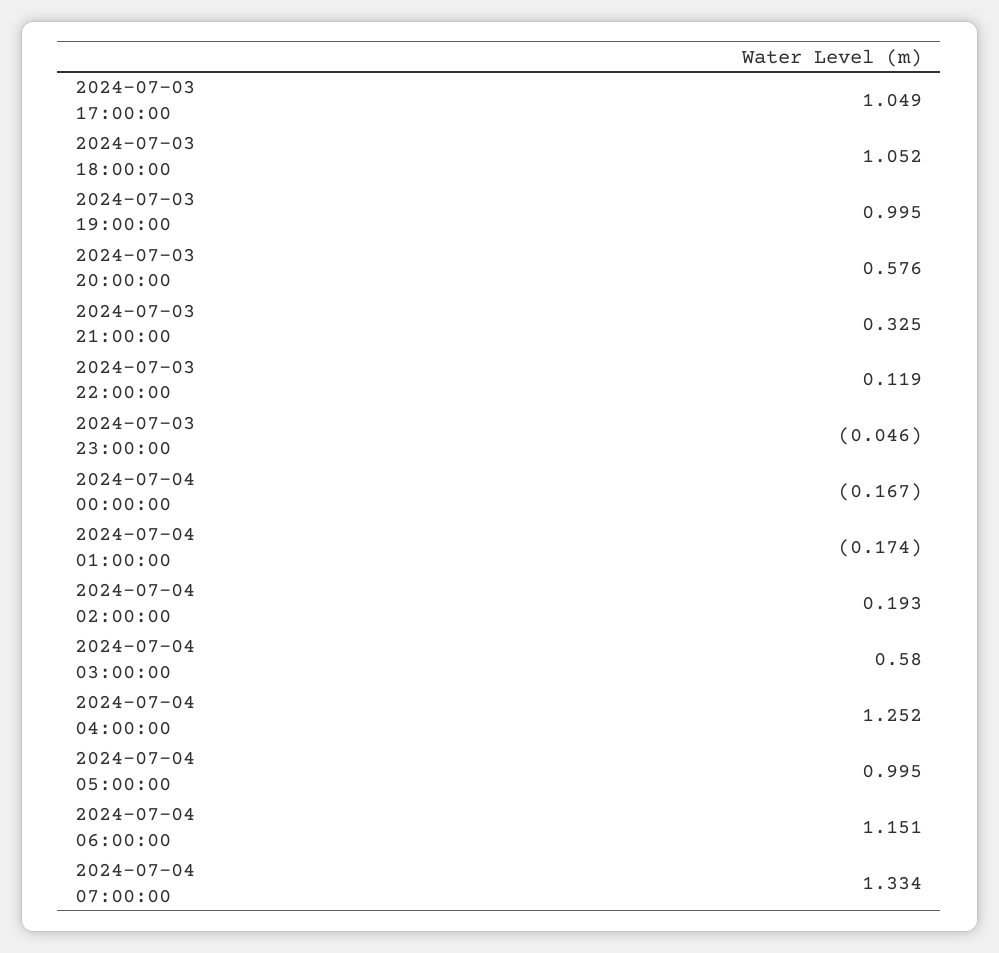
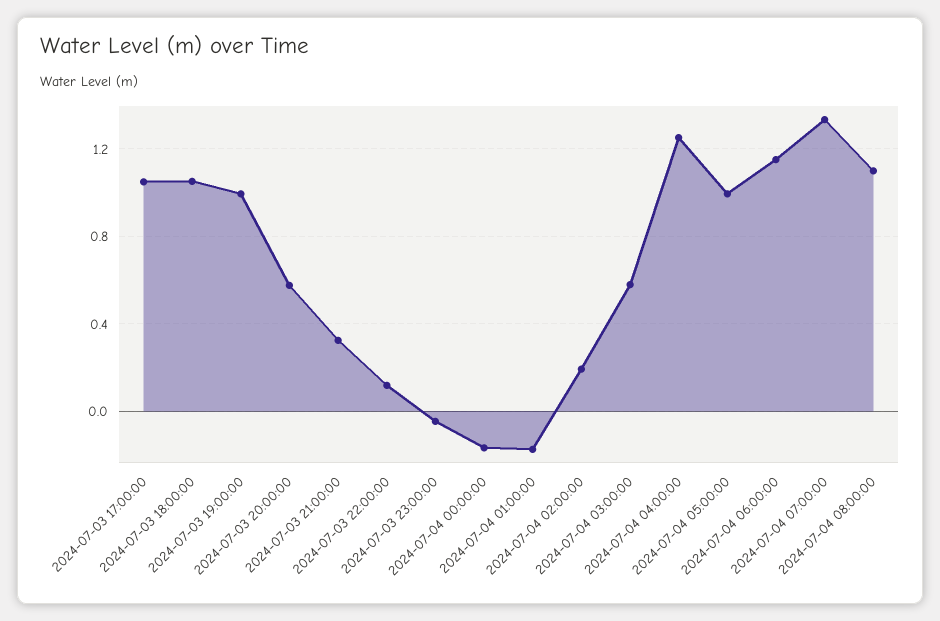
2024-07-04 08:00:00: none -> 1.1

